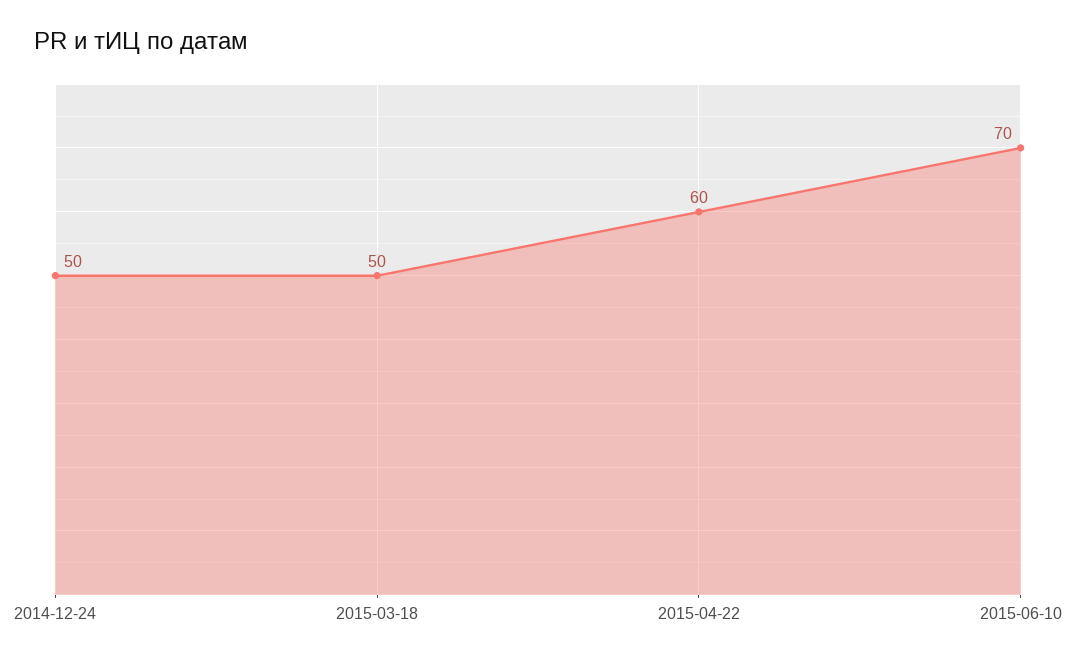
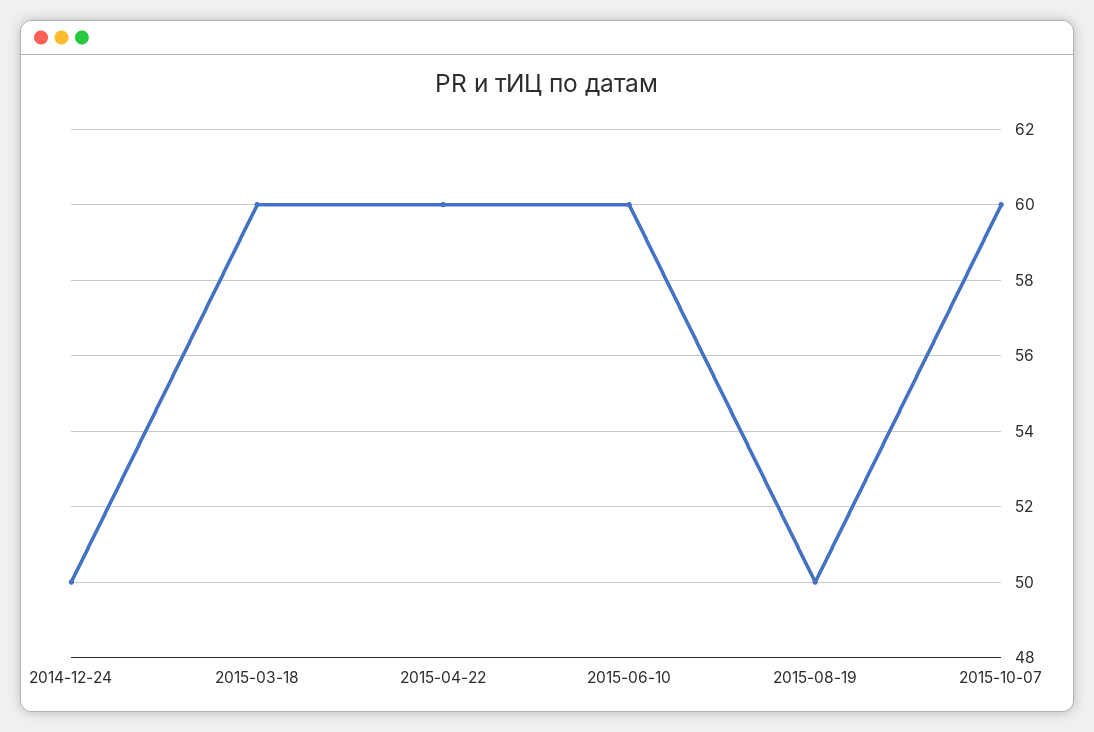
2015-03-18: 50 -> 60
2015-06-10: 70 -> 60
2015-08-19: none -> 50
2015-10-07: none -> 60

